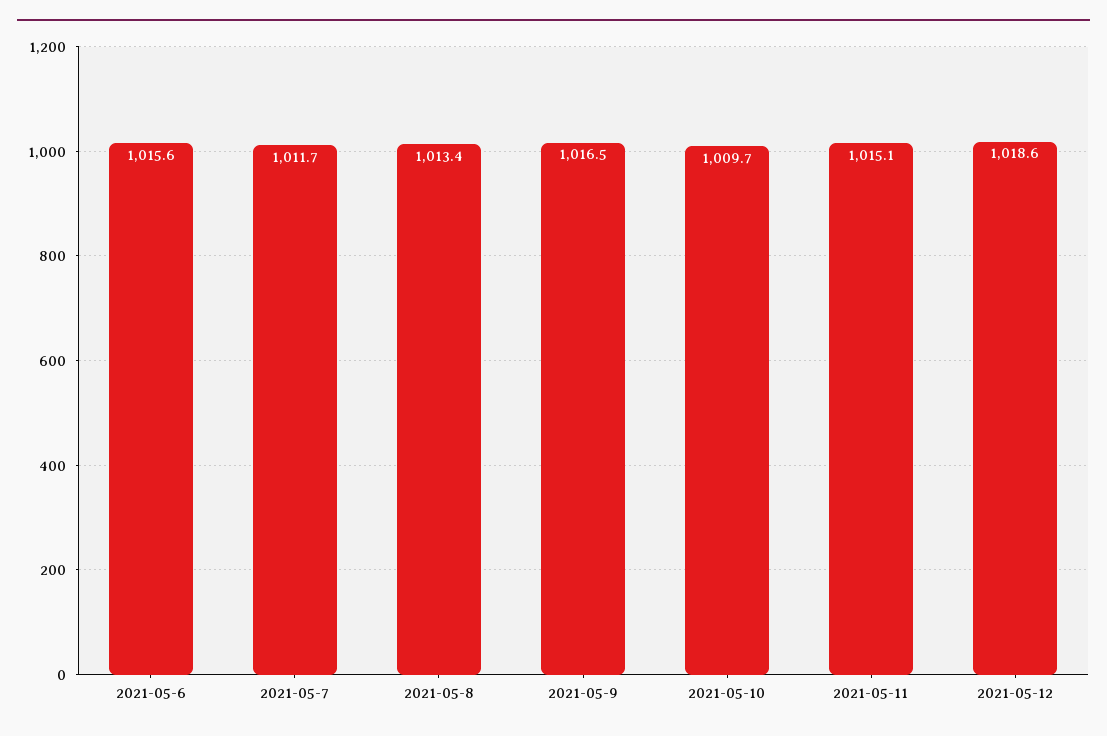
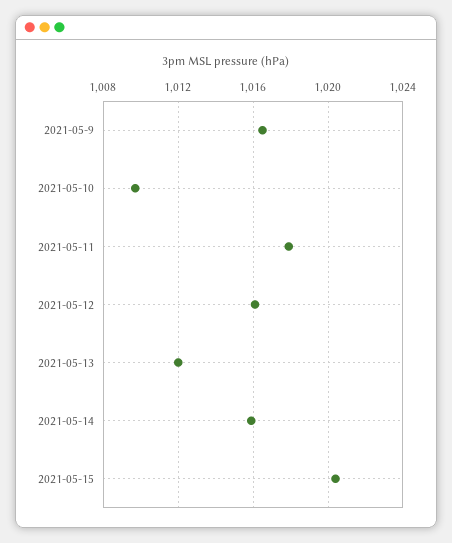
2021-05-6: 1015.6 -> none
2021-05-7: 1011.7 -> none
2021-05-8: 1013.4 -> none
2021-05-11: 1015.1 -> 1018
2021-05-12: 1018.6 -> 1016
2021-05-13: none -> 1012
2021-05-14: none -> 1016
2021-05-15: none -> 1020.5

